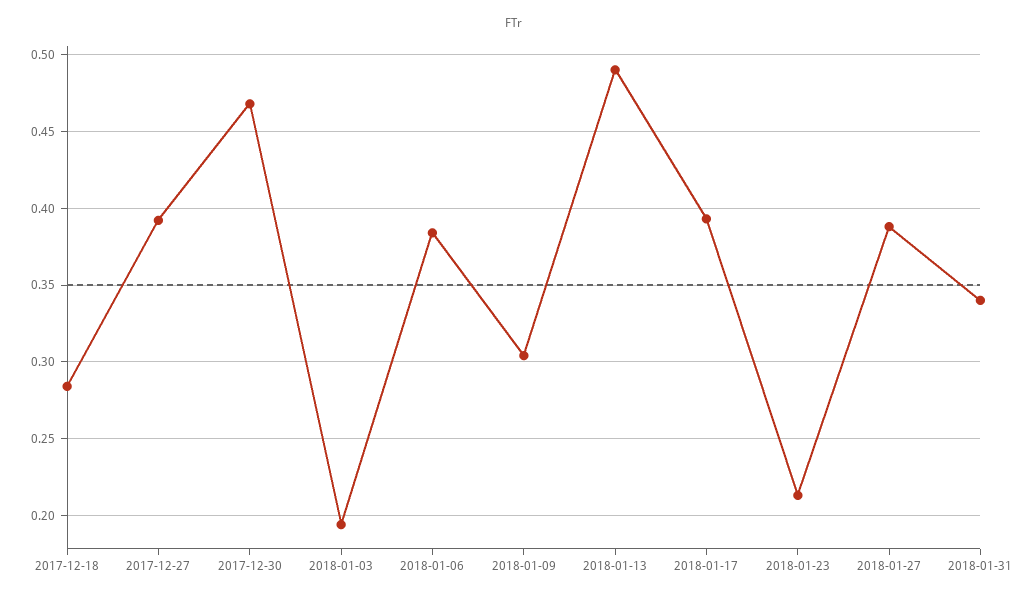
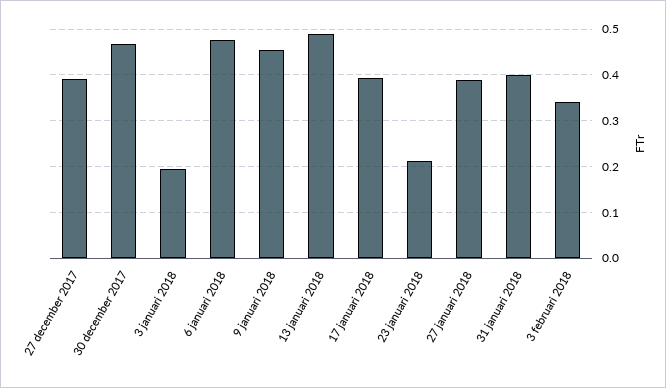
2017-12-18: 0.285 -> none
2018-01-06: 0.385 -> 0.48
2018-01-09: 0.305 -> 0.46
2018-01-31: 0.34 -> 0.4
3 februari 2018: none -> 0.34

